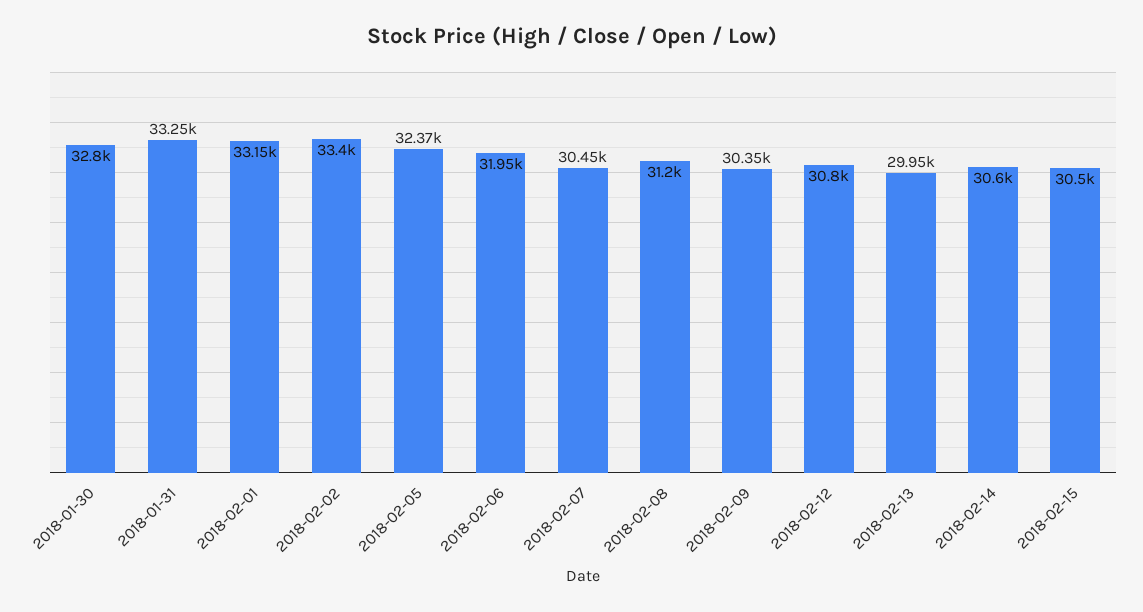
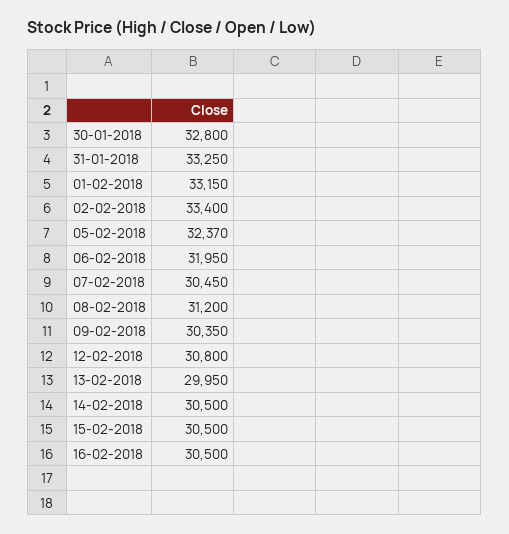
2018-02-14: 30600 -> 30500
16-02-2018: none -> 30500

